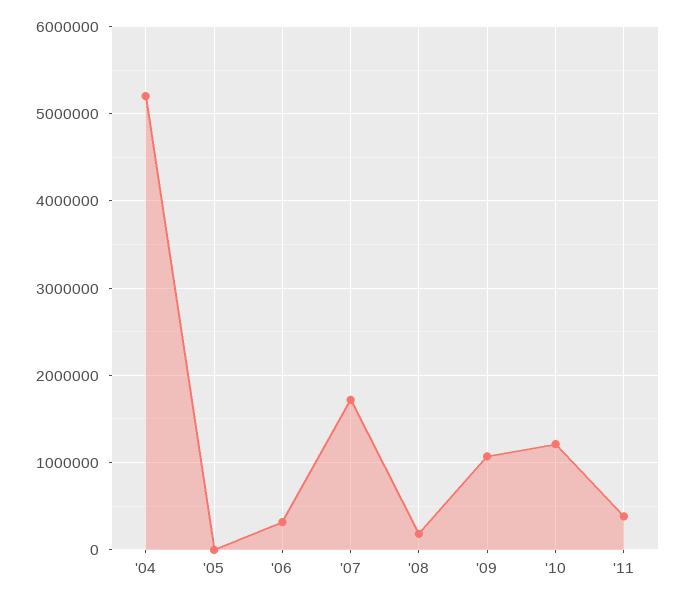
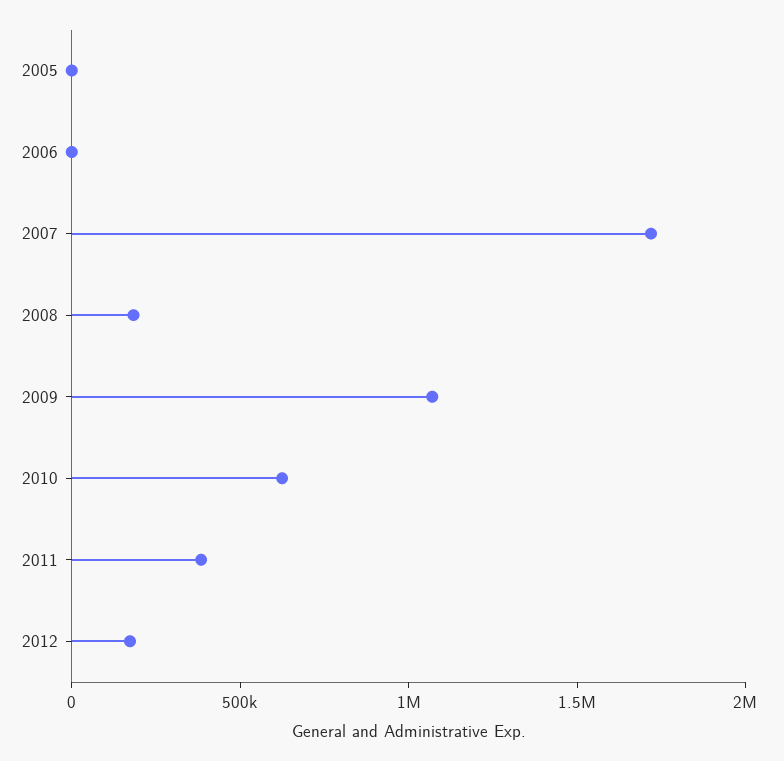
'04: 5200000 -> none
'06: 300000 -> 0
'10: 1200000 -> 600000
2012: none -> 200000

